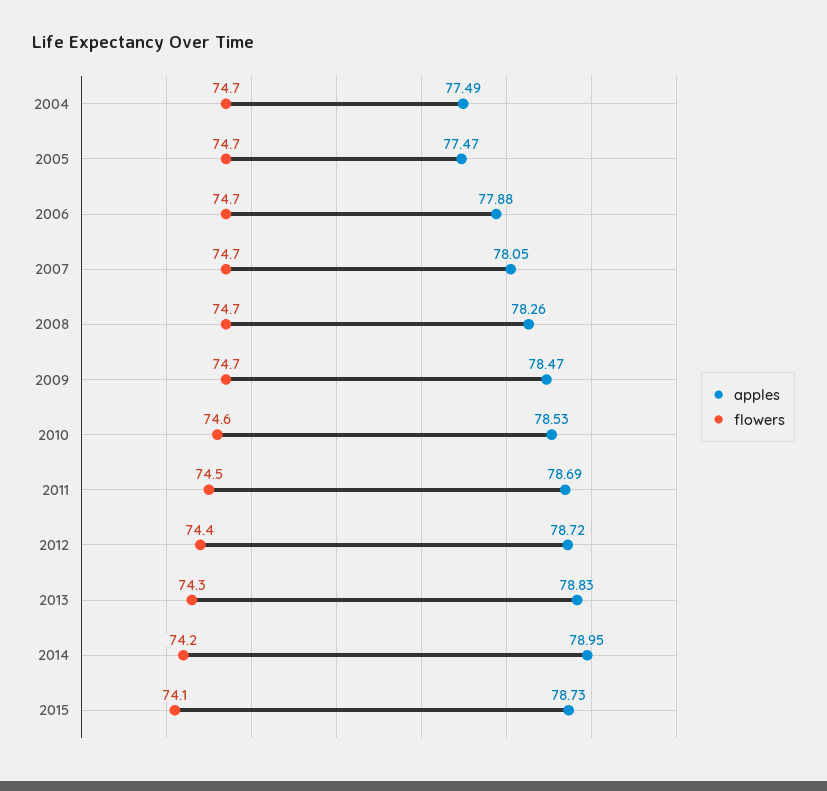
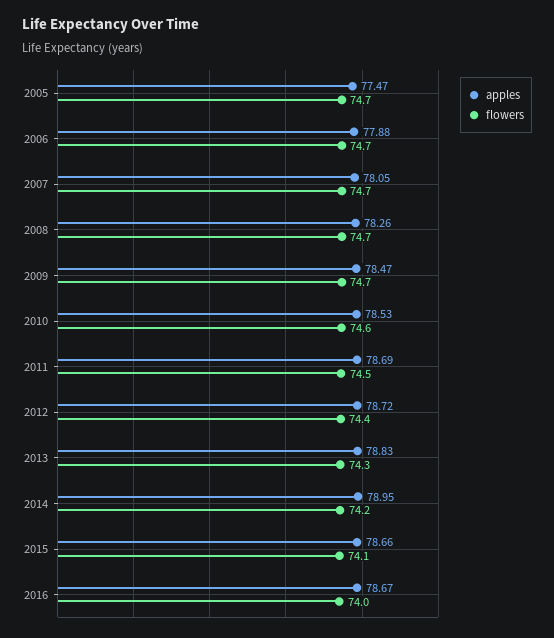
apples, 2004: 77.49 -> none
flowers, 2004: 74.7 -> none
apples, 2015: 78.73 -> 78.66
apples, 2016: none -> 78.67
flowers, 2016: none -> 74

